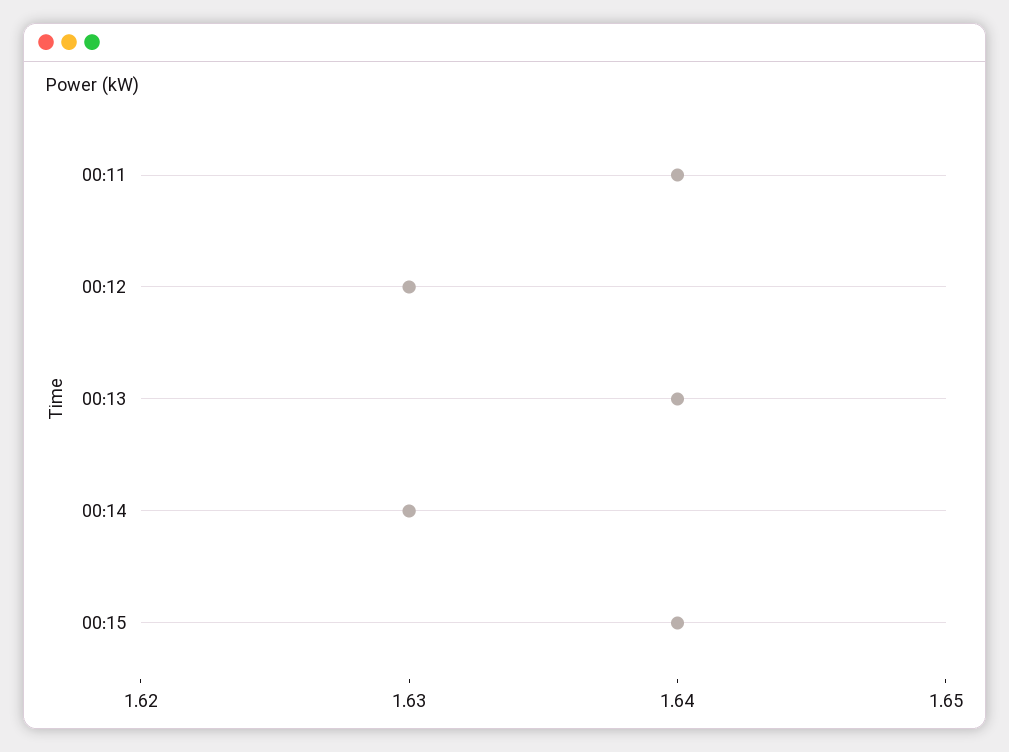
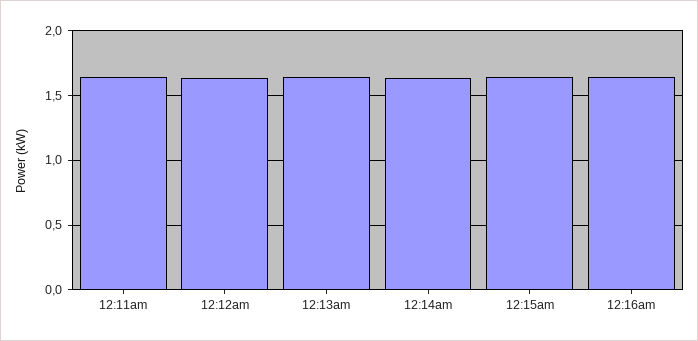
12:16am: none -> 1.65

